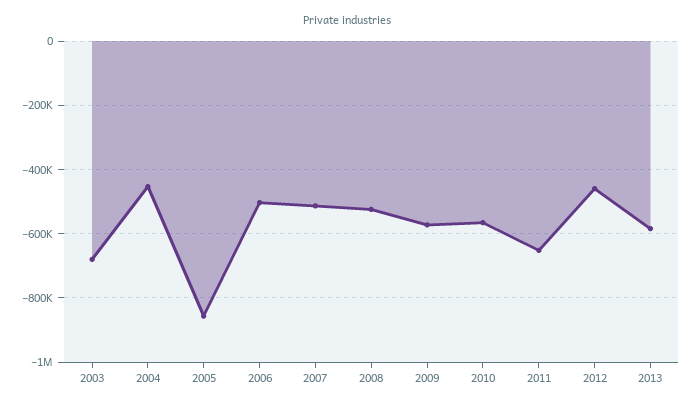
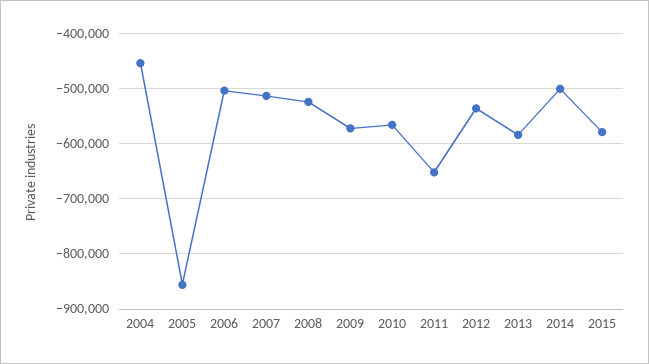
2003: -680000 -> none
2012: -460000 -> -540000
2014: none -> -500000
2015: none -> -580000

